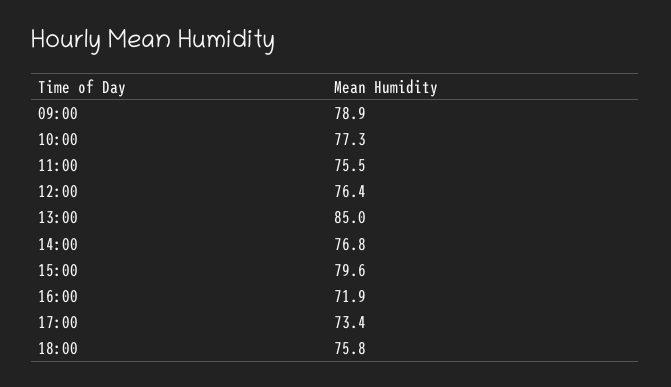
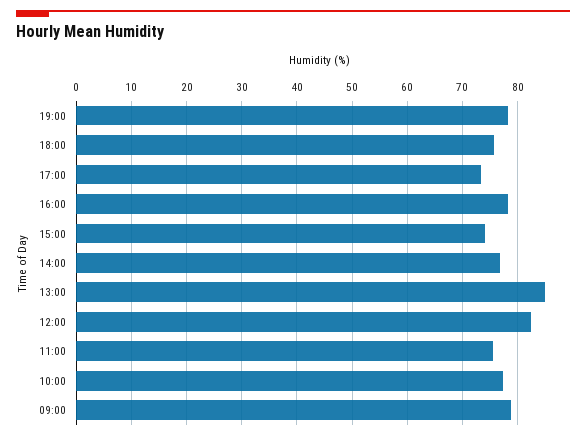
12:00: 76.4 -> 82
15:00: 79.6 -> 74
16:00: 71.9 -> 78
19:00: none -> 78

